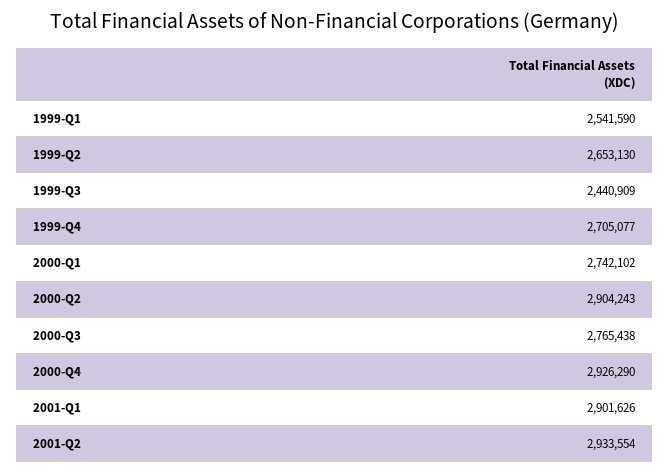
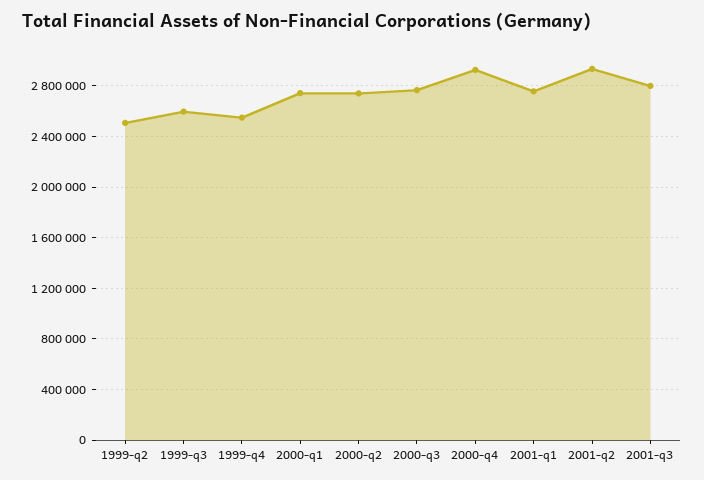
1999-Q1: 2541590 -> none
1999-Q2: 2653130 -> 2500000
1999-Q3: 2440909 -> 2600000
1999-Q4: 2705077 -> 2550000
2000-Q2: 2904243 -> 2750000
2001-Q1: 2901626 -> 2750000
2001-q3: none -> 2800000

